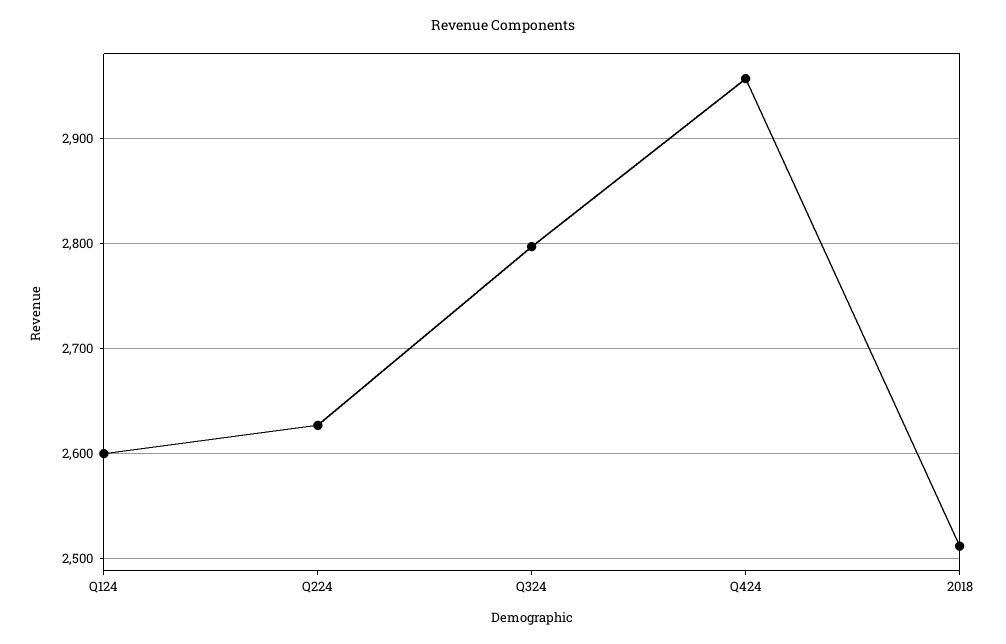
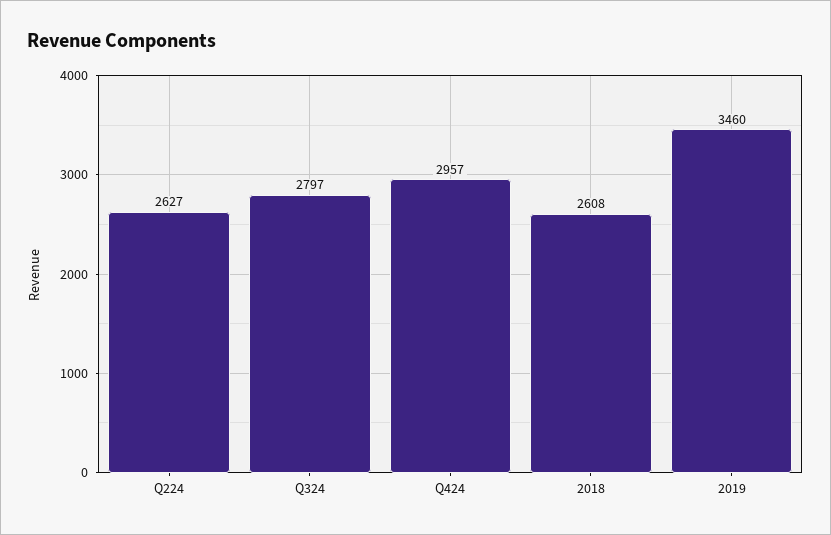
Q124: 2600 -> none
2018: 2510 -> 2608
2019: none -> 3460

